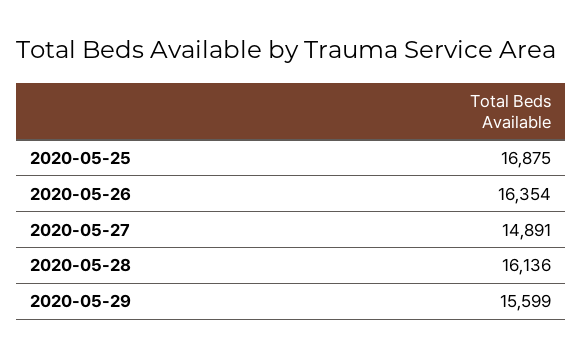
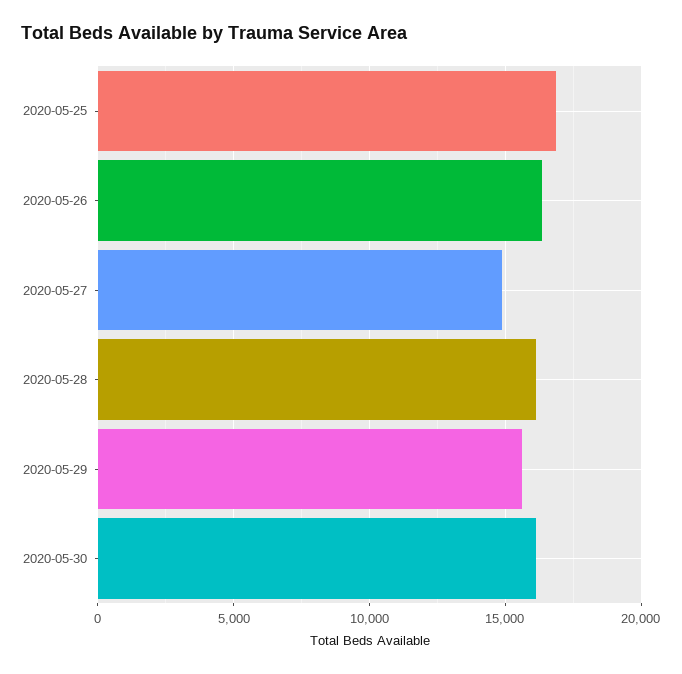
2020-05-30: none -> 16000

